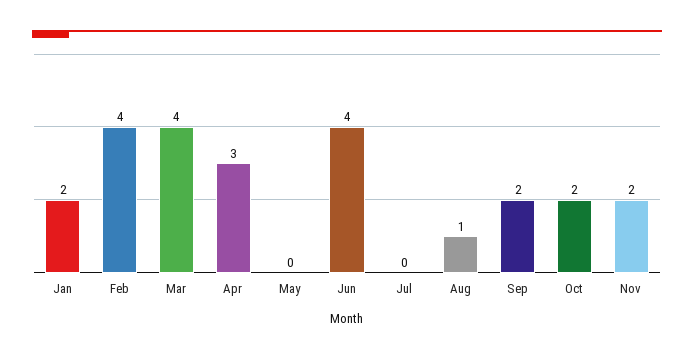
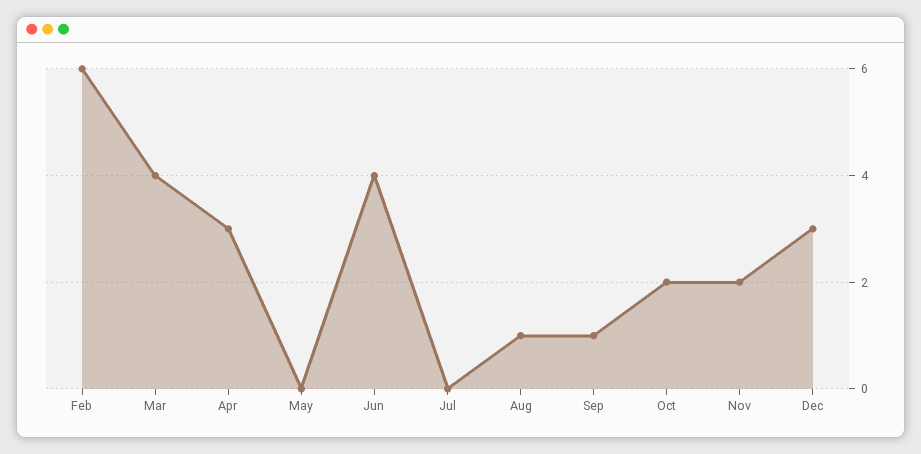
Jan: 2 -> none
Feb: 4 -> 6
Sep: 2 -> 1
Dec: none -> 3

